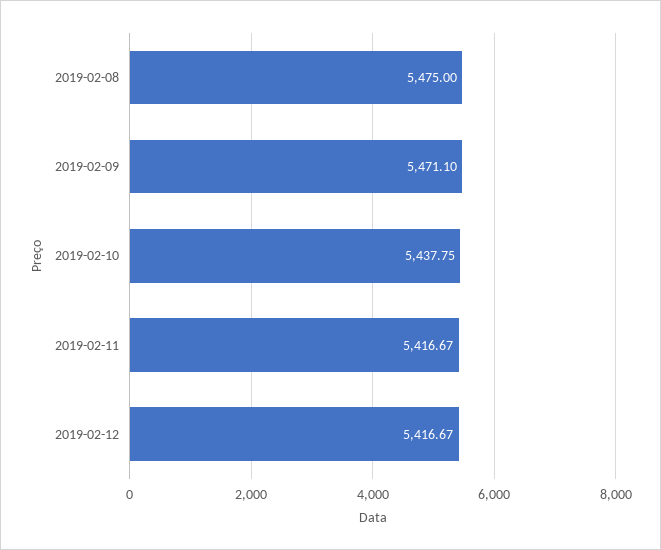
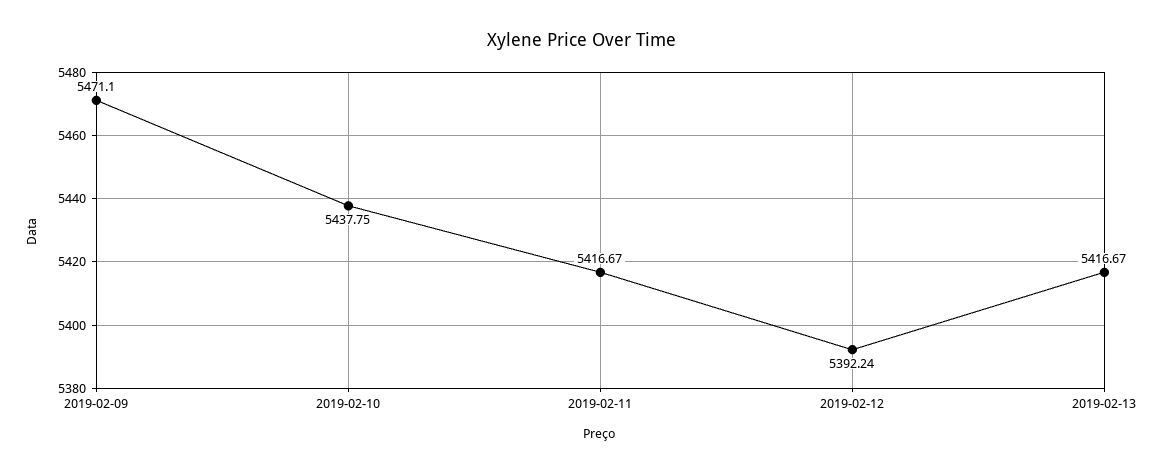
2019-02-08: 5475 -> none
2019-02-12: 5416.67 -> 5392.24
2019-02-13: none -> 5416.67

